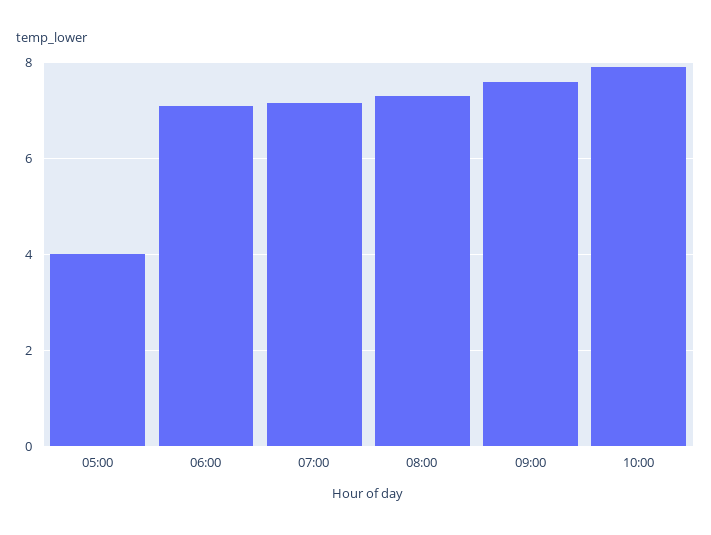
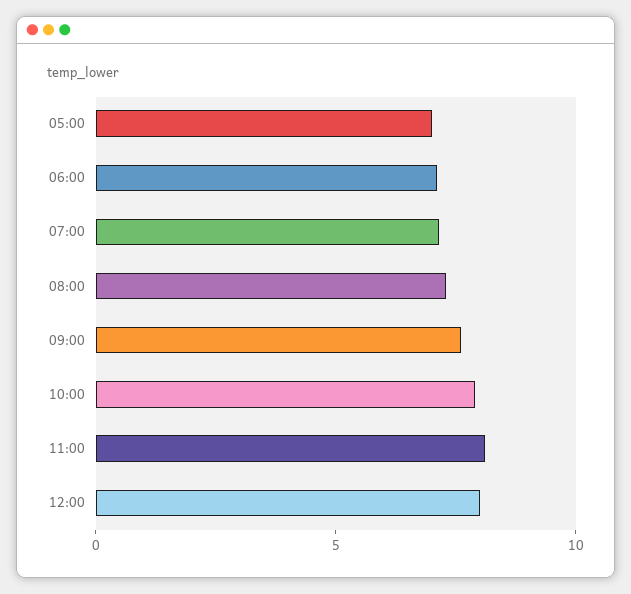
05:00: 4 -> 7
11:00: none -> 8
12:00: none -> 8

